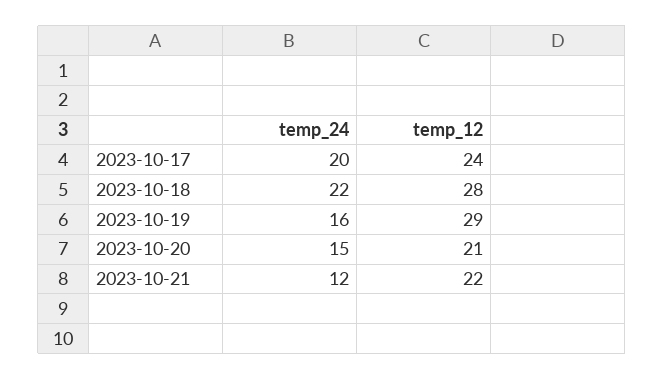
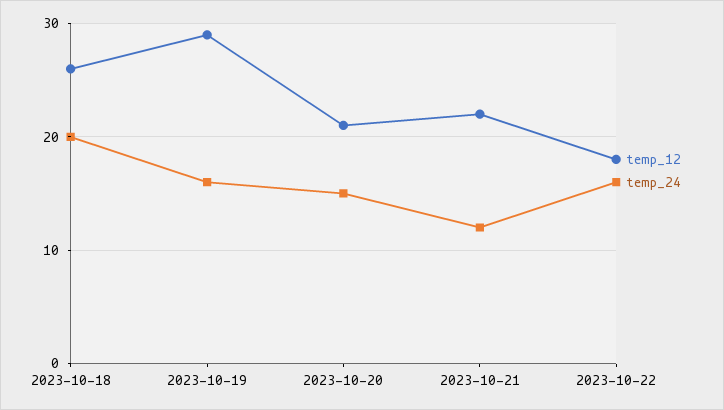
temp_24, 2023-10-17: 20 -> none
temp_12, 2023-10-17: 24 -> none
temp_24, 2023-10-18: 22 -> 20
temp_12, 2023-10-18: 28 -> 26
temp_12, 2023-10-22: none -> 18
temp_24, 2023-10-22: none -> 16

